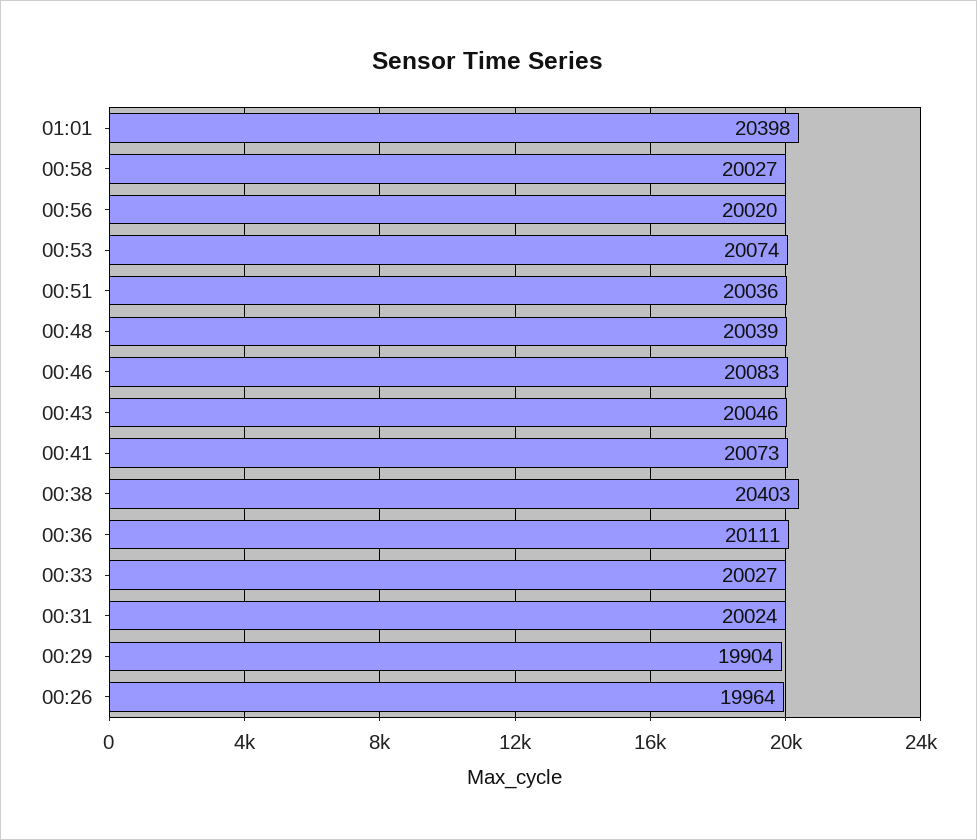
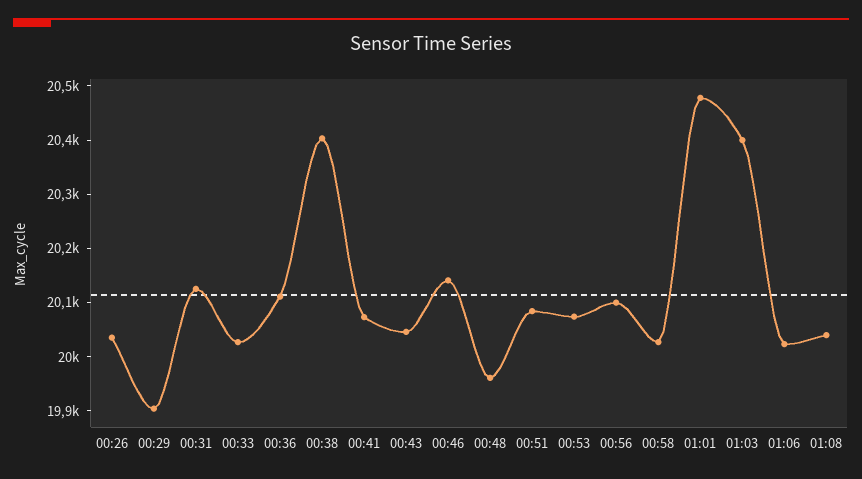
01:01: 20398 -> 20480
00:56: 20020 -> 20100
00:51: 20036 -> 20080
00:48: 20039 -> 19960
00:46: 20083 -> 20140
00:31: 20024 -> 20120
00:26: 19964 -> 20040
01:03: none -> 20400
01:06: none -> 20020
01:08: none -> 20040

